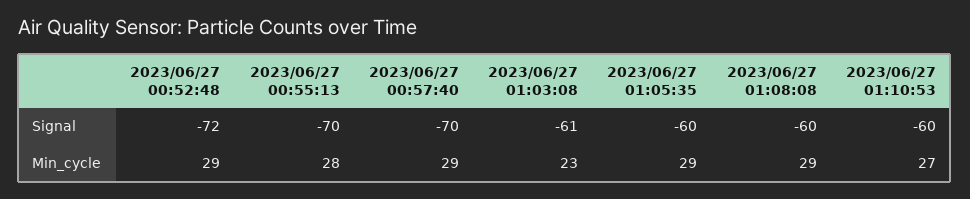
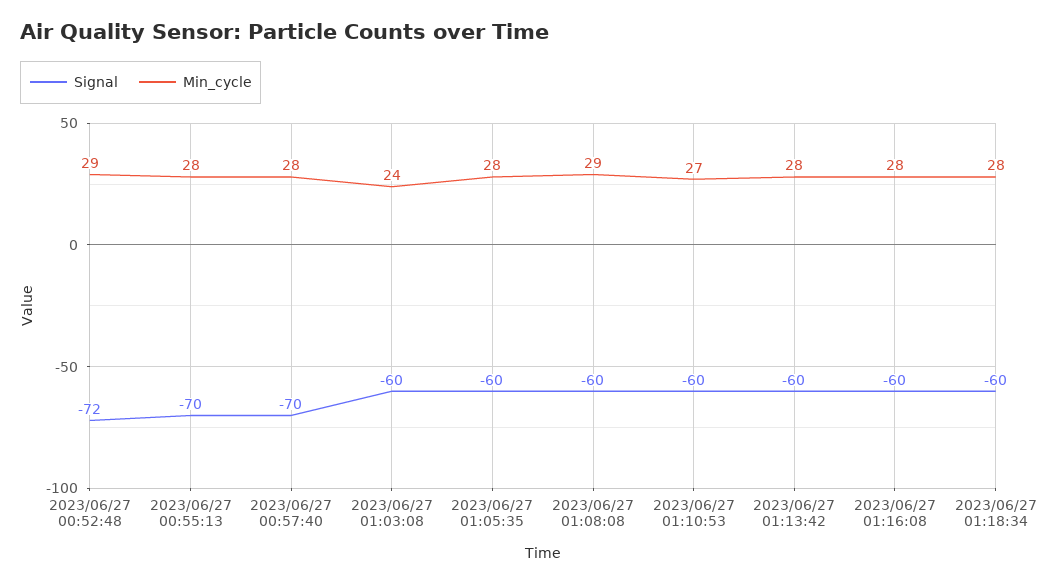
Signal, 2023/06/27 01:03:08: -61 -> -60
Min_cycle, 2023/06/27 00:57:40: 29 -> 28
Min_cycle, 2023/06/27 01:03:08: 23 -> 24
Min_cycle, 2023/06/27 01:05:35: 29 -> 28
Signal, 2023/06/27 01:13:42: none -> -60
Min_cycle, 2023/06/27 01:13:42: none -> 28
Signal, 2023/06/27 01:16:08: none -> -60
Min_cycle, 2023/06/27 01:16:08: none -> 28
Signal, 2023/06/27 01:18:34: none -> -60
Min_cycle, 2023/06/27 01:18:34: none -> 28

